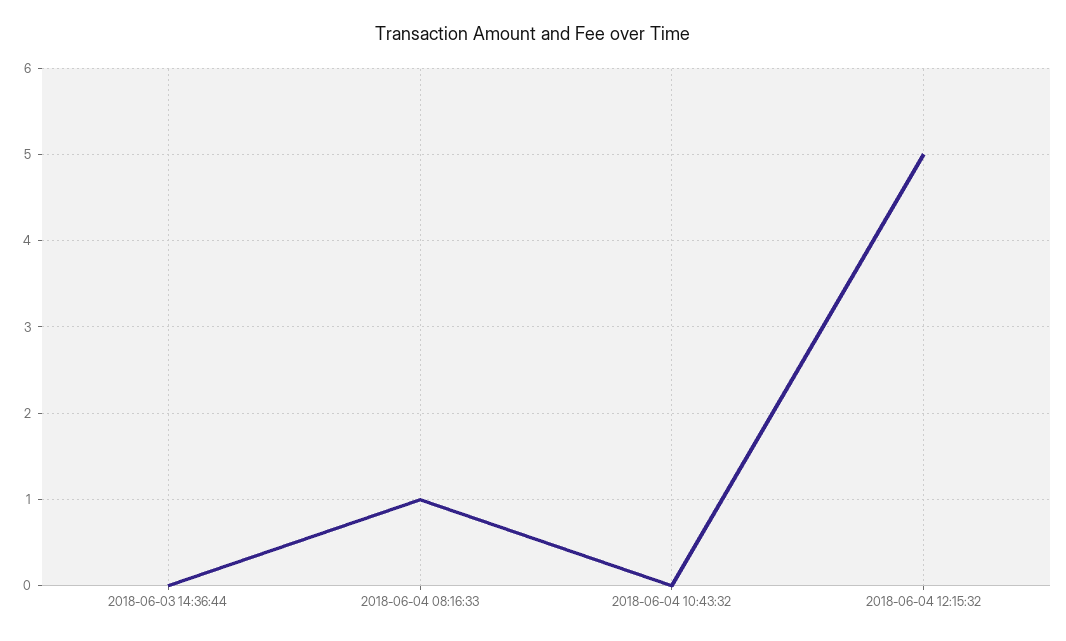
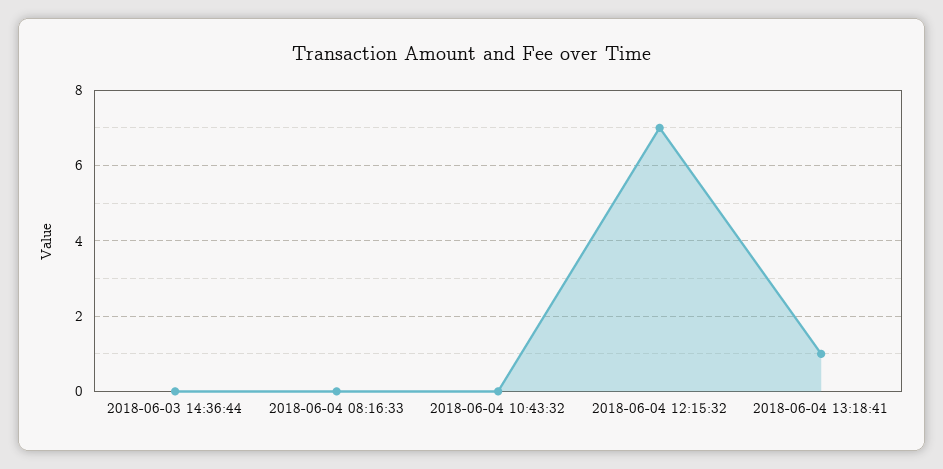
2018-06-04 08:16:33: 1 -> 0
2018-06-04 12:15:32: 5 -> 7
2018-06-04 13:18:41: none -> 1

